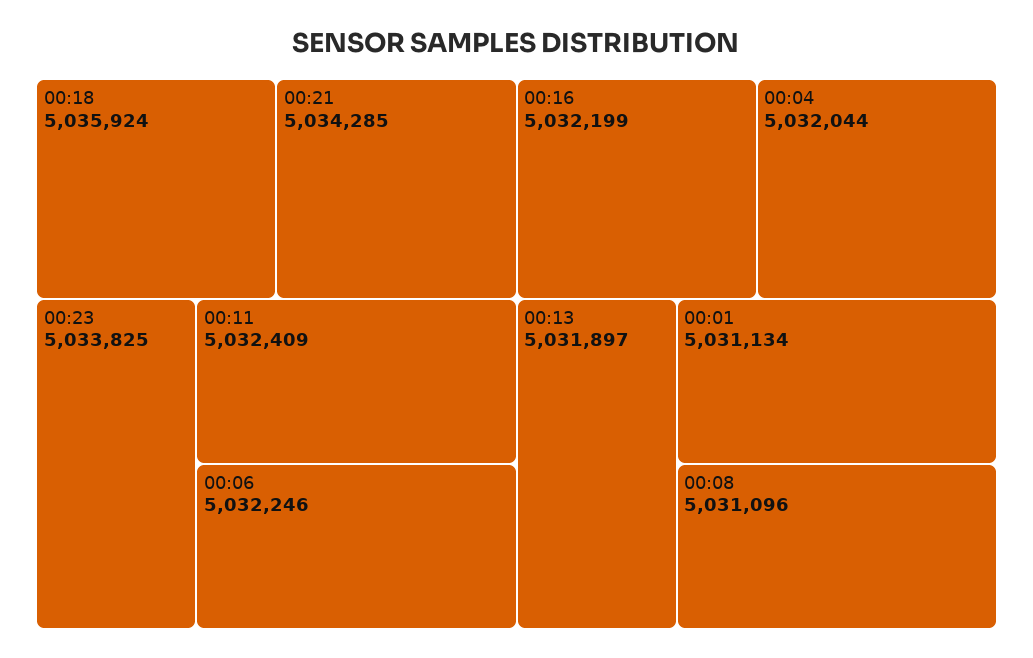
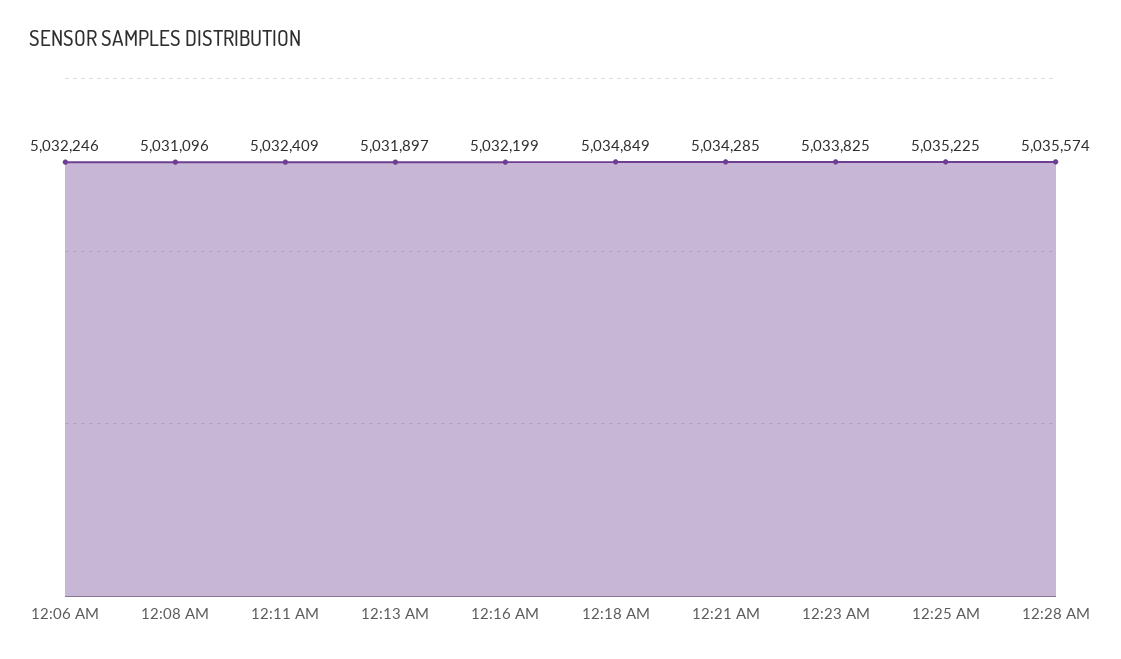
00:18: 5035924 -> 5034849
00:04: 5032044 -> none
00:01: 5031134 -> none
12:25 AM: none -> 5035225
12:28 AM: none -> 5035574

